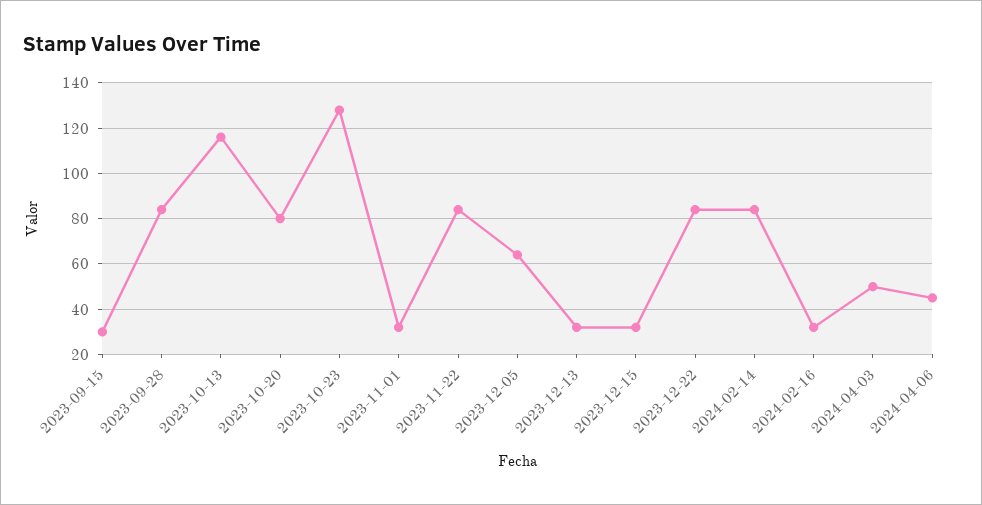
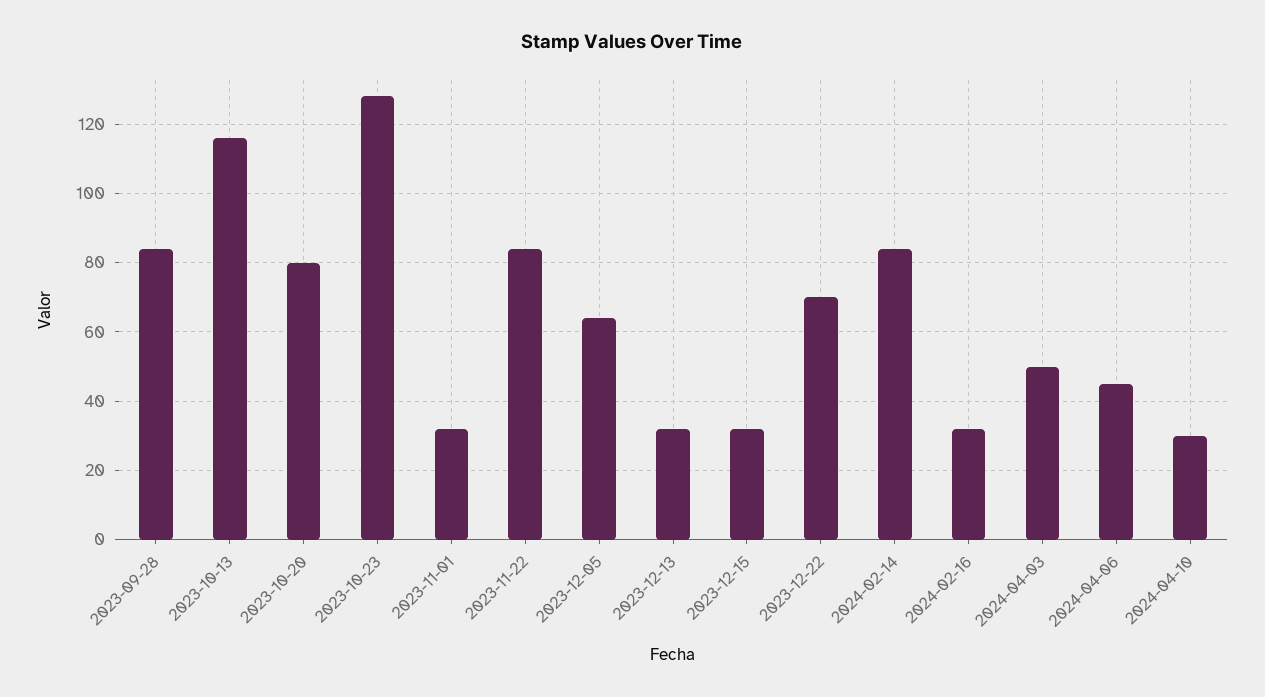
2023-09-15: 30 -> none
2023-12-22: 85 -> 70
2024-04-10: none -> 30

